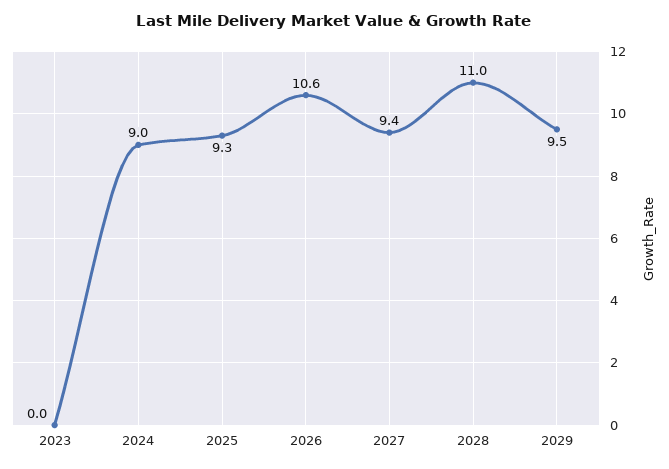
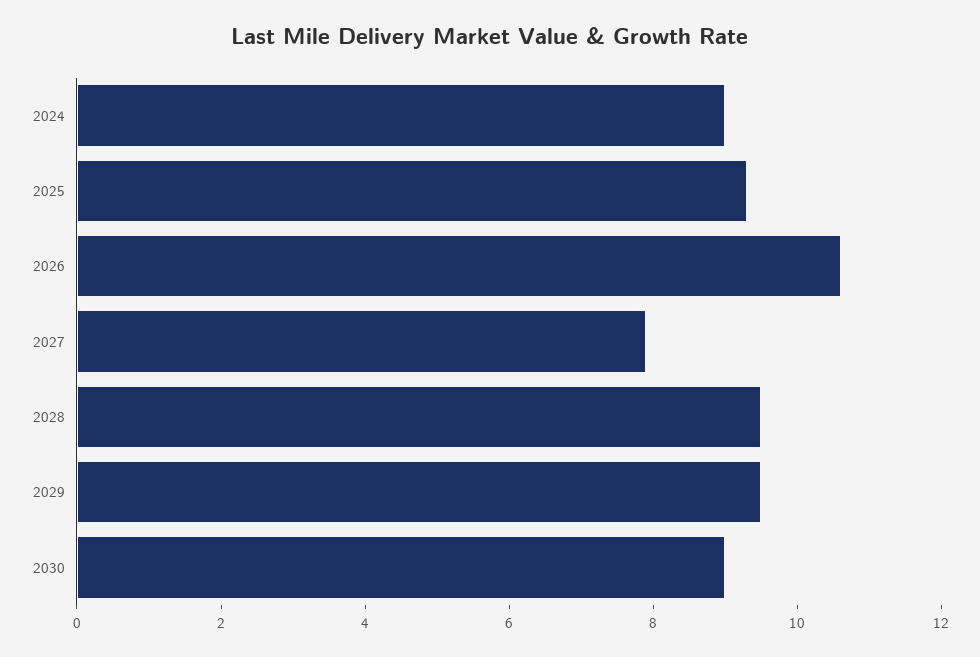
2023: 0 -> none
2027: 9.4 -> 8
2028: 11 -> 9.5
2030: none -> 9

